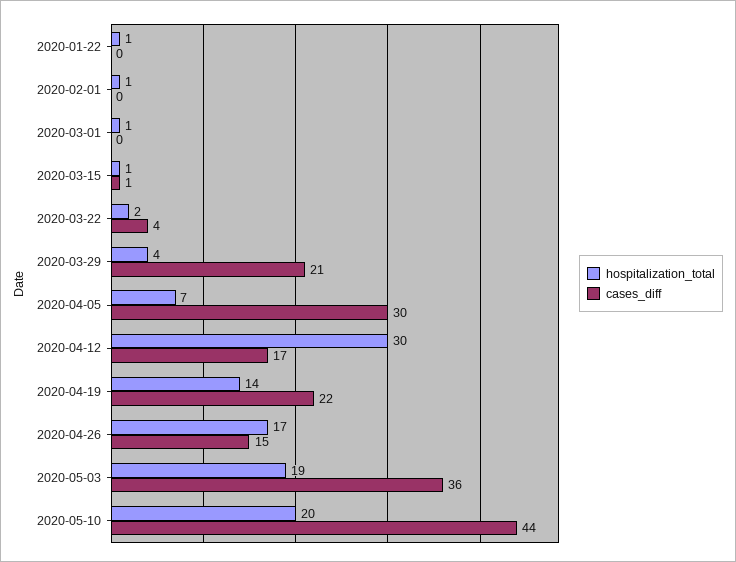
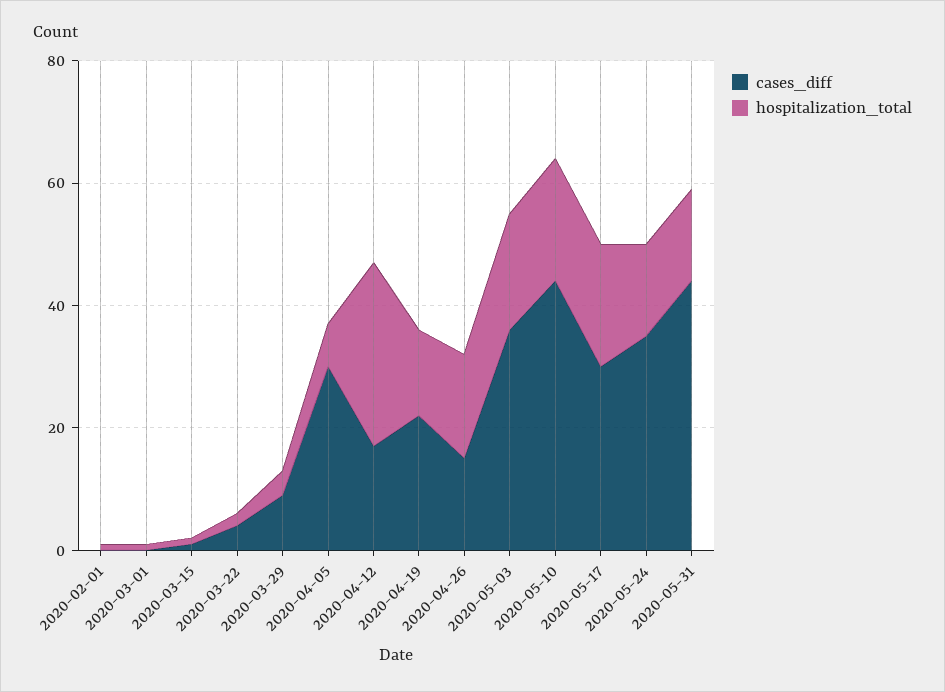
hospitalization_total, 2020-01-22: 1 -> none
cases_diff, 2020-01-22: 0 -> none
cases_diff, 2020-03-29: 21 -> 10
cases_diff, 2020-05-17: none -> 30
hospitalization_total, 2020-05-17: none -> 20
cases_diff, 2020-05-24: none -> 35
hospitalization_total, 2020-05-24: none -> 15
cases_diff, 2020-05-31: none -> 45
hospitalization_total, 2020-05-31: none -> 15

